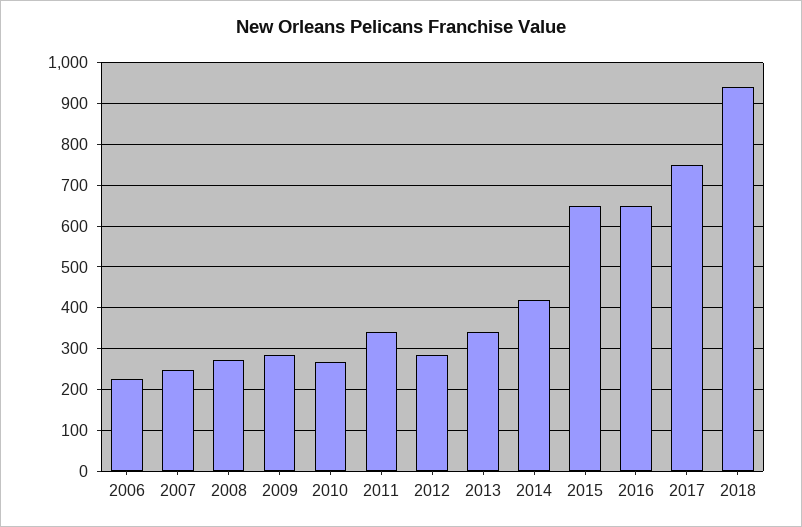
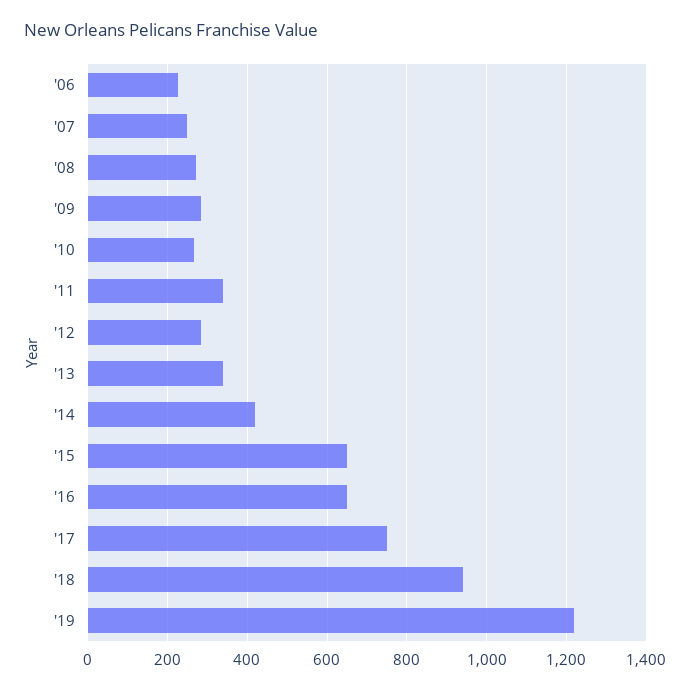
'19: none -> 1220

